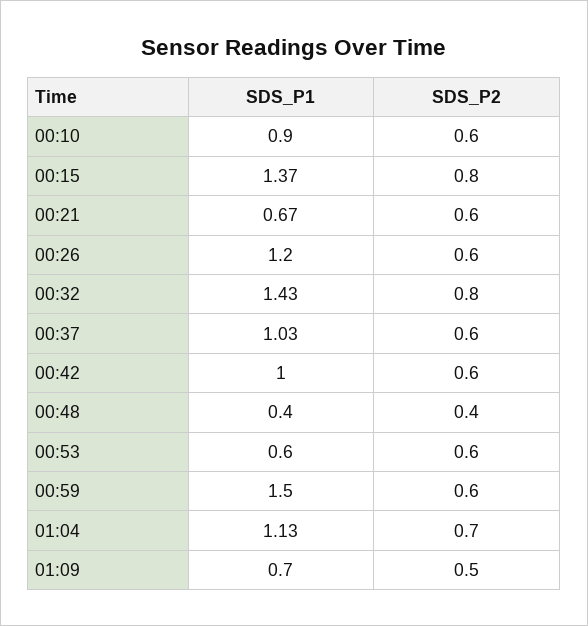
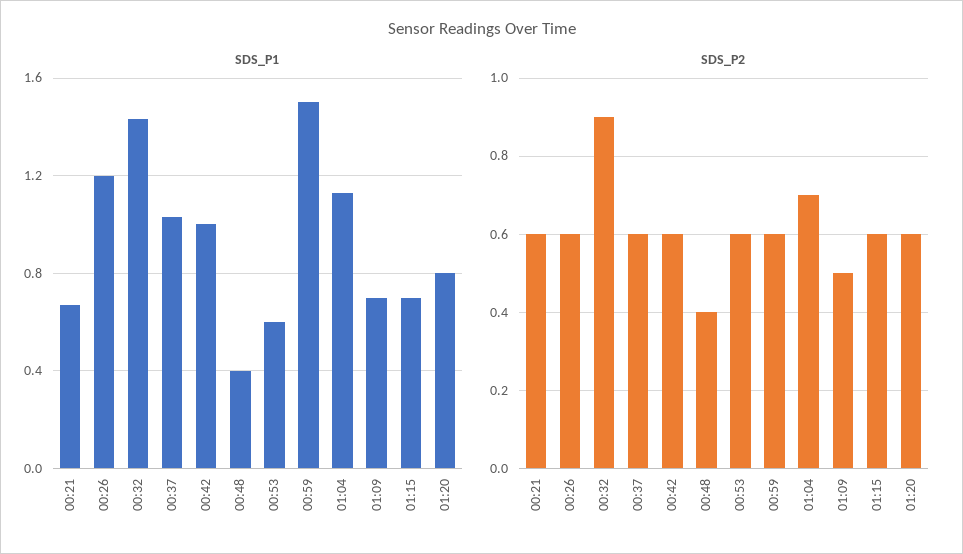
SDS_P1, 00:10: 0.9 -> none
SDS_P2, 00:10: 0.6 -> none
SDS_P1, 00:15: 1.37 -> none
SDS_P2, 00:15: 0.8 -> none
SDS_P2, 00:32: 0.8 -> 0.9
SDS_P1, 01:15: none -> 0.7
SDS_P1, 01:20: none -> 0.8
SDS_P2, 01:15: none -> 0.6
SDS_P2, 01:20: none -> 0.6

